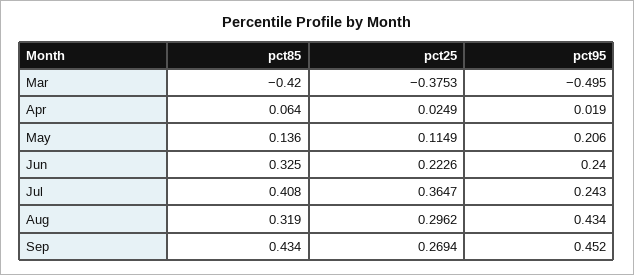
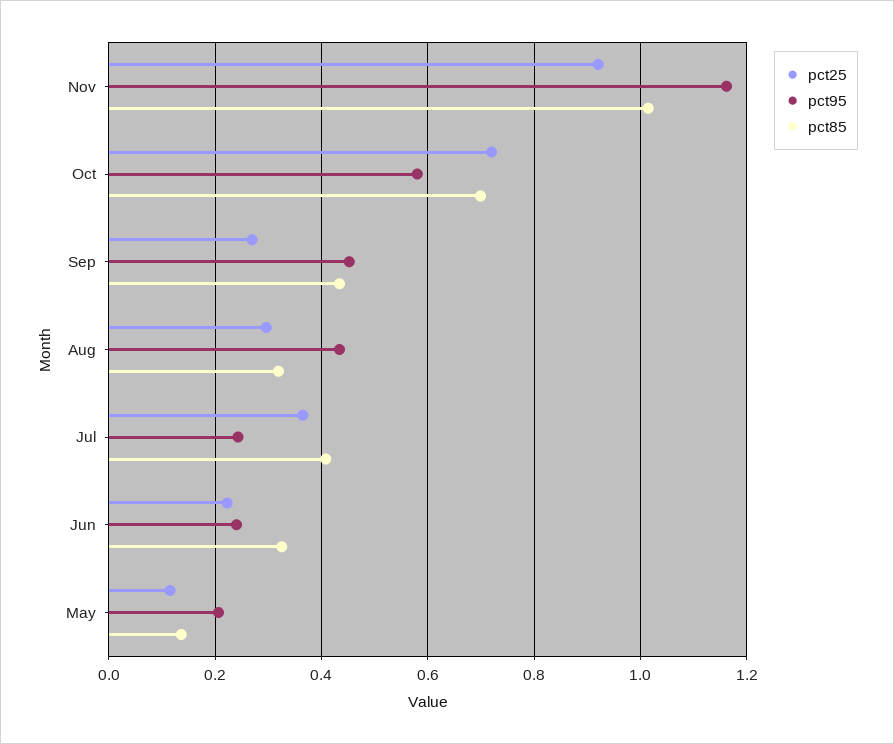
pct85, Mar: -0.42 -> none
pct25, Mar: -0.3753 -> none
pct95, Mar: -0.495 -> none
pct85, Apr: 0.064 -> none
pct25, Apr: 0.0249 -> none
pct95, Apr: 0.019 -> none
pct25, Nov: none -> 0.92
pct95, Nov: none -> 1.16
pct85, Nov: none -> 1.02
pct25, Oct: none -> 0.72
pct95, Oct: none -> 0.58
pct85, Oct: none -> 0.7

